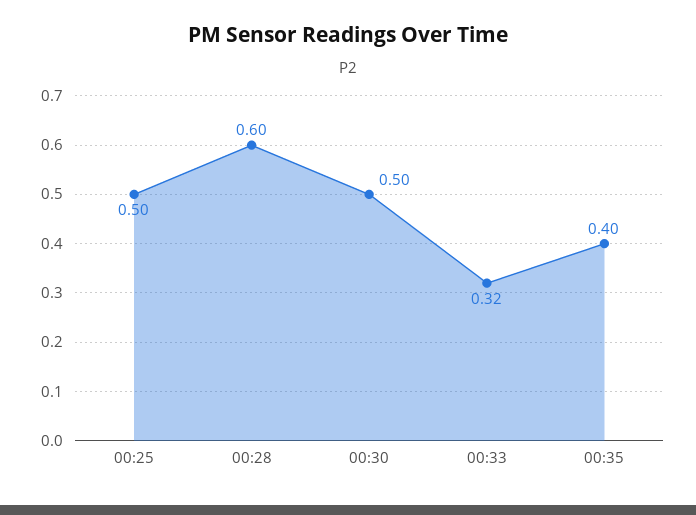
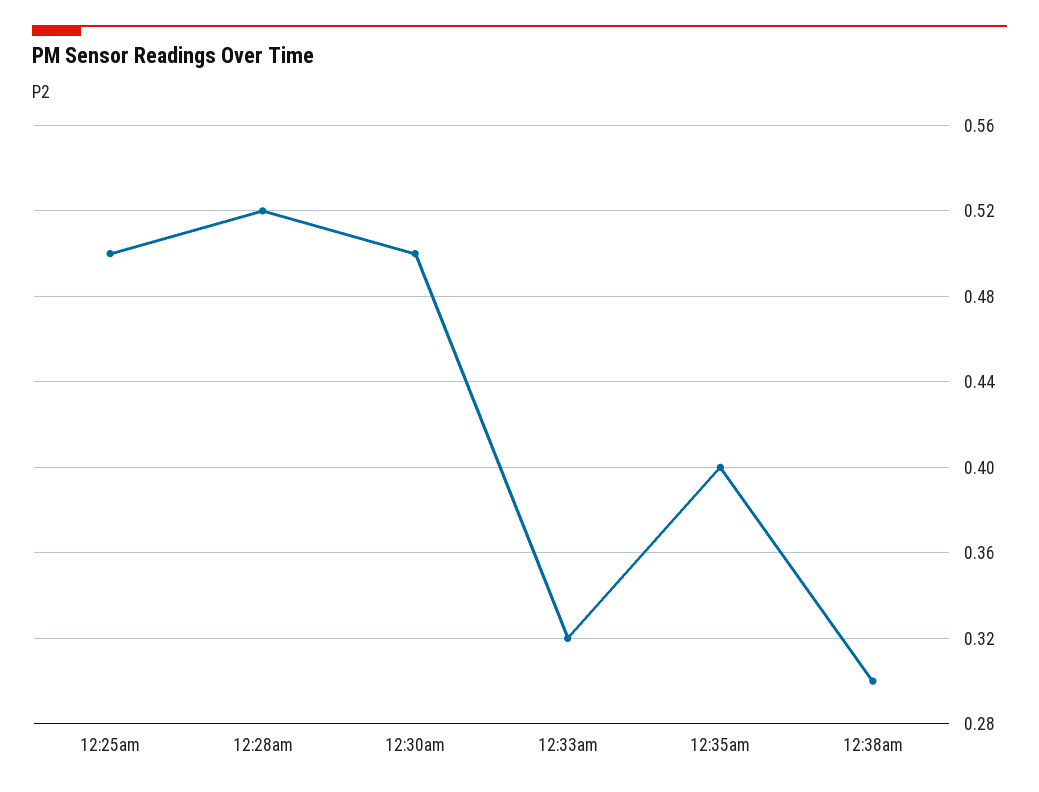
00:28: 0.6 -> 0.52
12:38am: none -> 0.3

